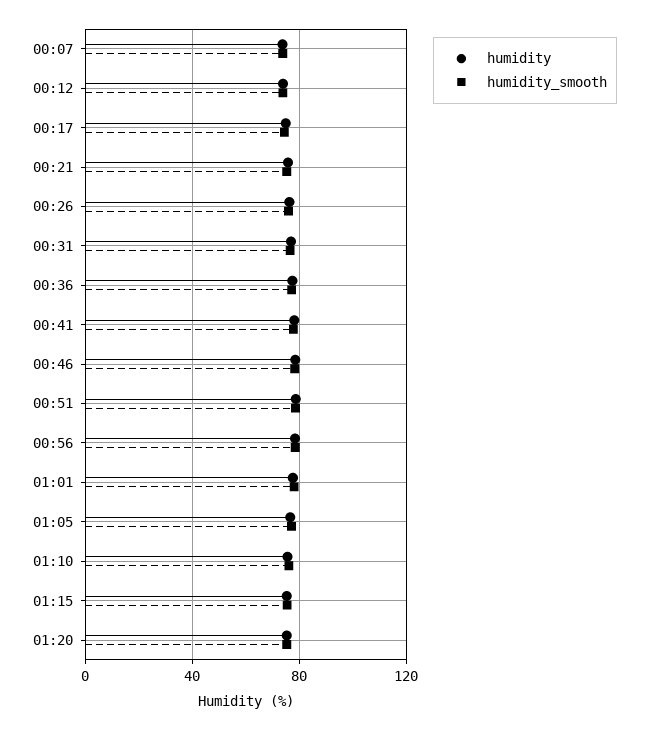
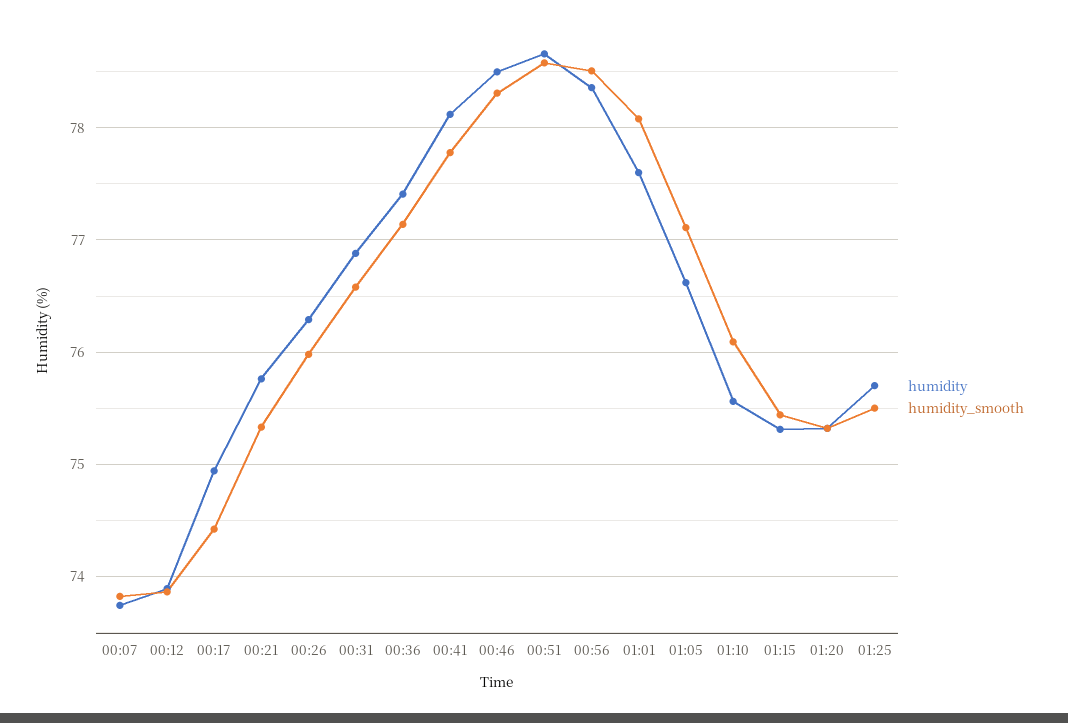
humidity, 01:25: none -> 75.7
humidity_smooth, 01:25: none -> 75.5

